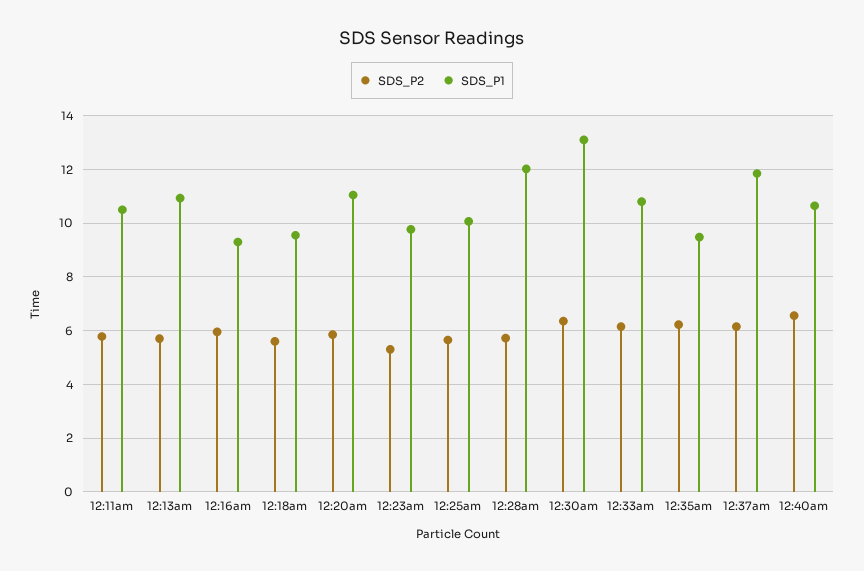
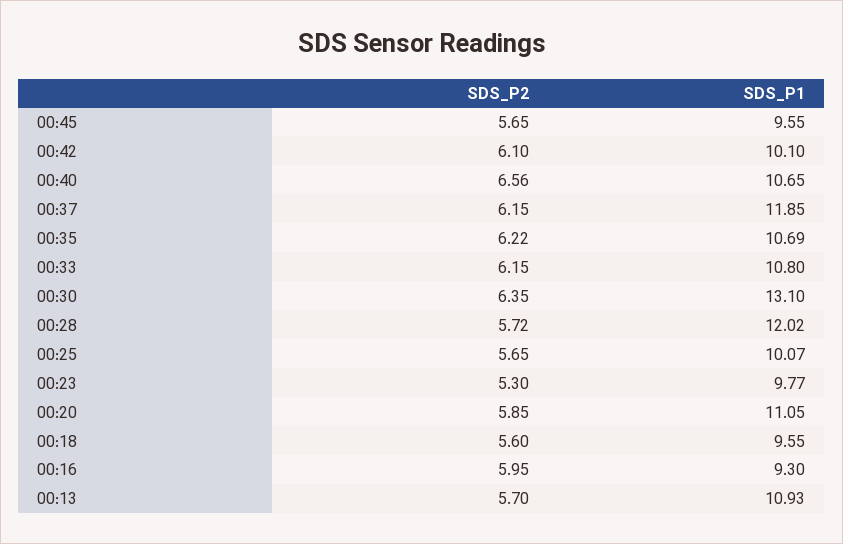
SDS_P2, 12:11am: 5.75 -> none
SDS_P1, 12:11am: 10.5 -> none
SDS_P1, 12:35am: 9.5 -> 10.69
SDS_P2, 00:45: none -> 5.65
SDS_P1, 00:45: none -> 9.55
SDS_P2, 00:42: none -> 6.1
SDS_P1, 00:42: none -> 10.1

